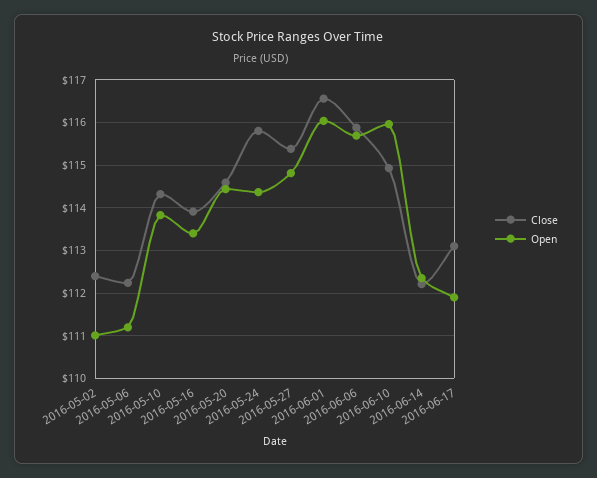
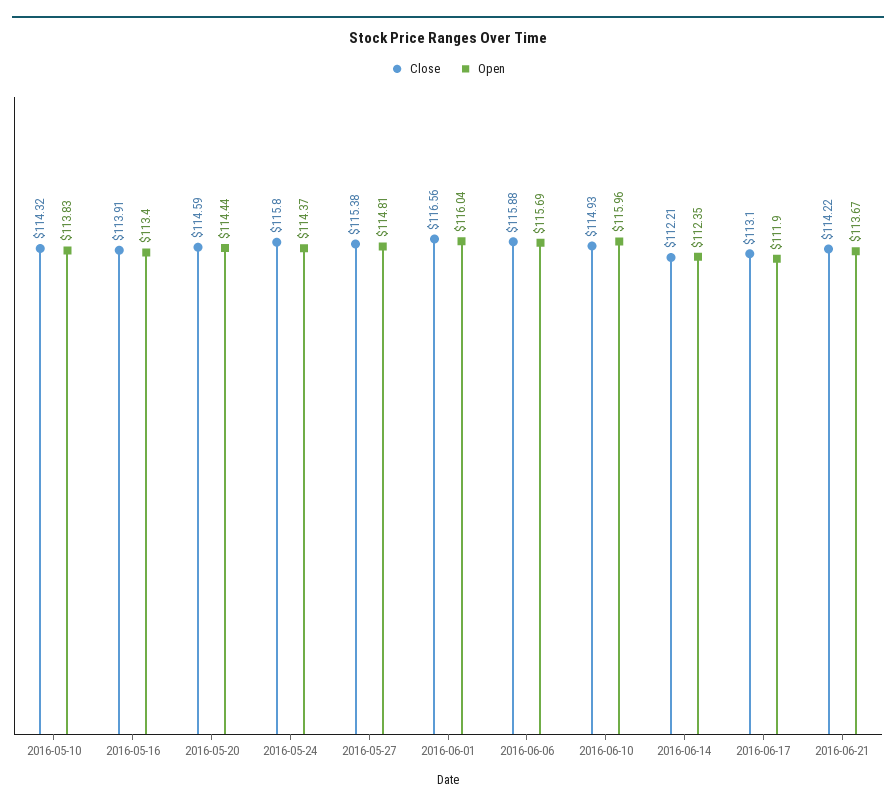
Close, 2016-05-02: 112.4 -> none
Open, 2016-05-02: 111 -> none
Close, 2016-05-06: 112.2 -> none
Open, 2016-05-06: 111.2 -> none
Close, 2016-06-21: none -> 114.22
Open, 2016-06-21: none -> 113.67

